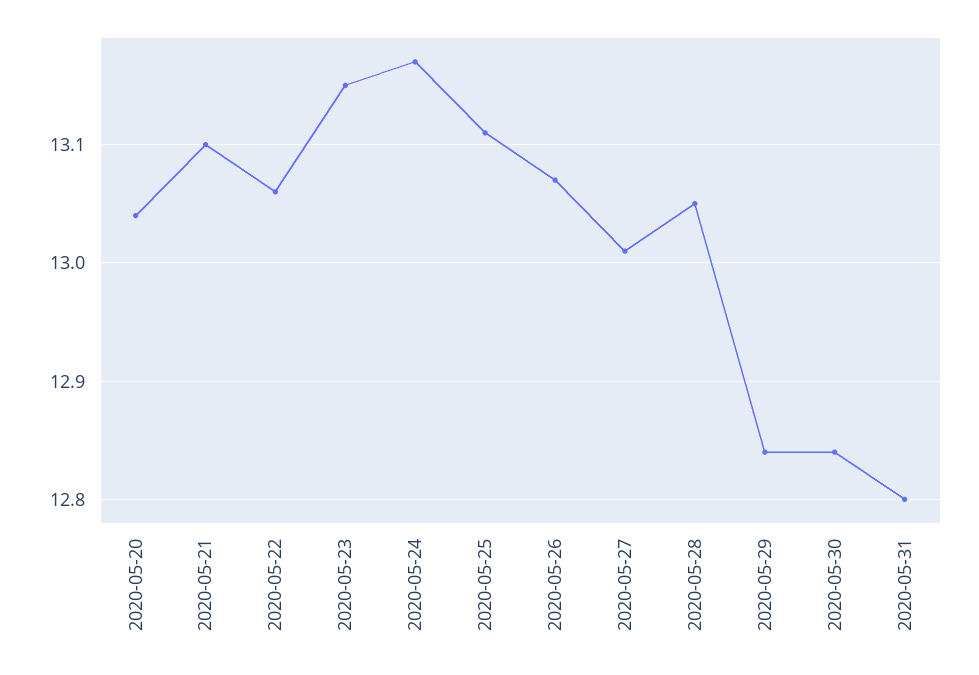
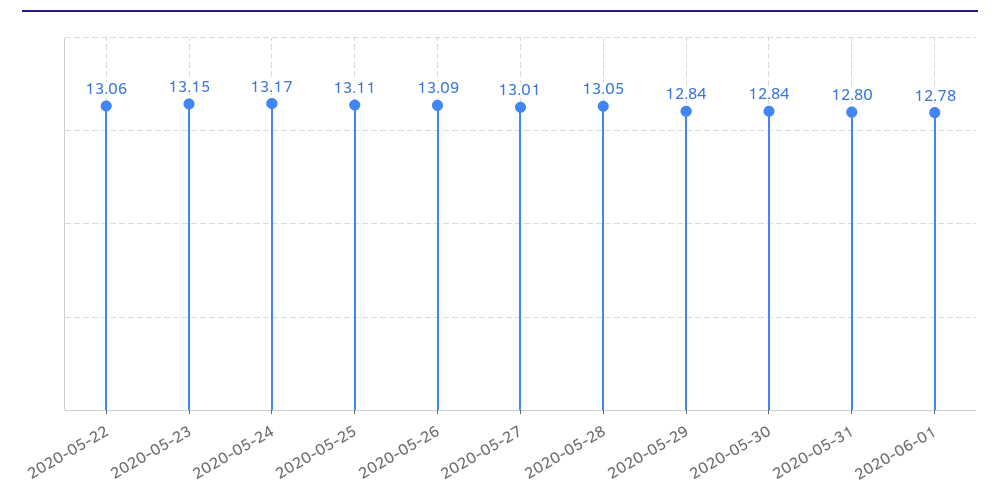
2020-05-20: 13.04 -> none
2020-05-21: 13.1 -> none
2020-05-26: 13.07 -> 13.09
2020-06-01: none -> 12.78

